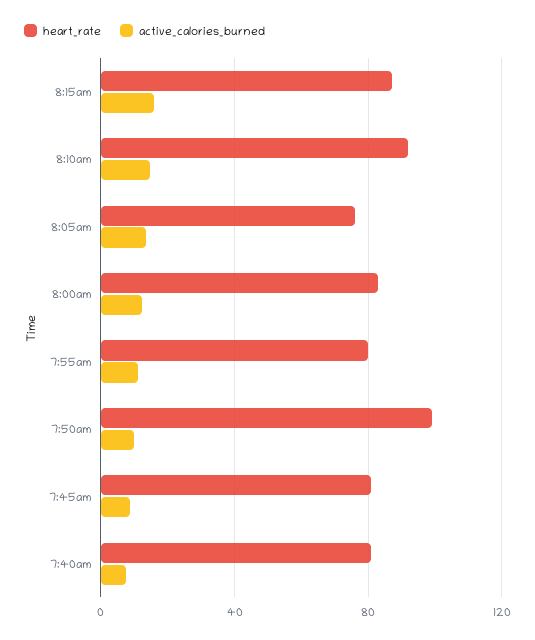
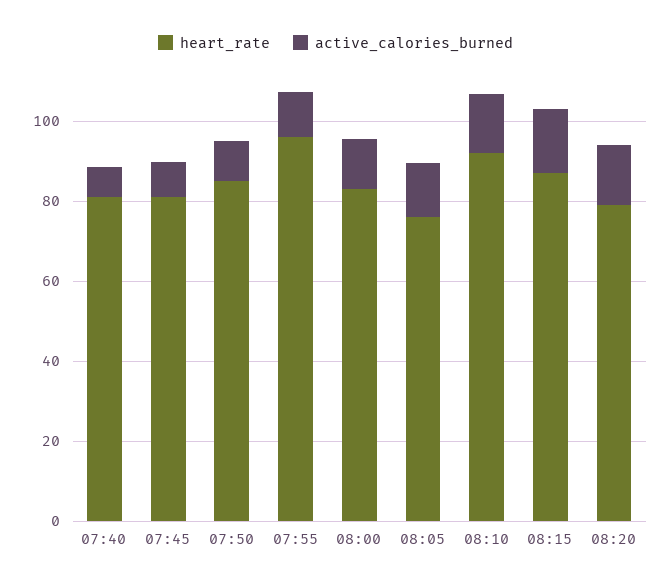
heart_rate, 7:55am: 80 -> 95
heart_rate, 7:50am: 100 -> 85
heart_rate, 08:20: none -> 80
active_calories_burned, 08:20: none -> 15

